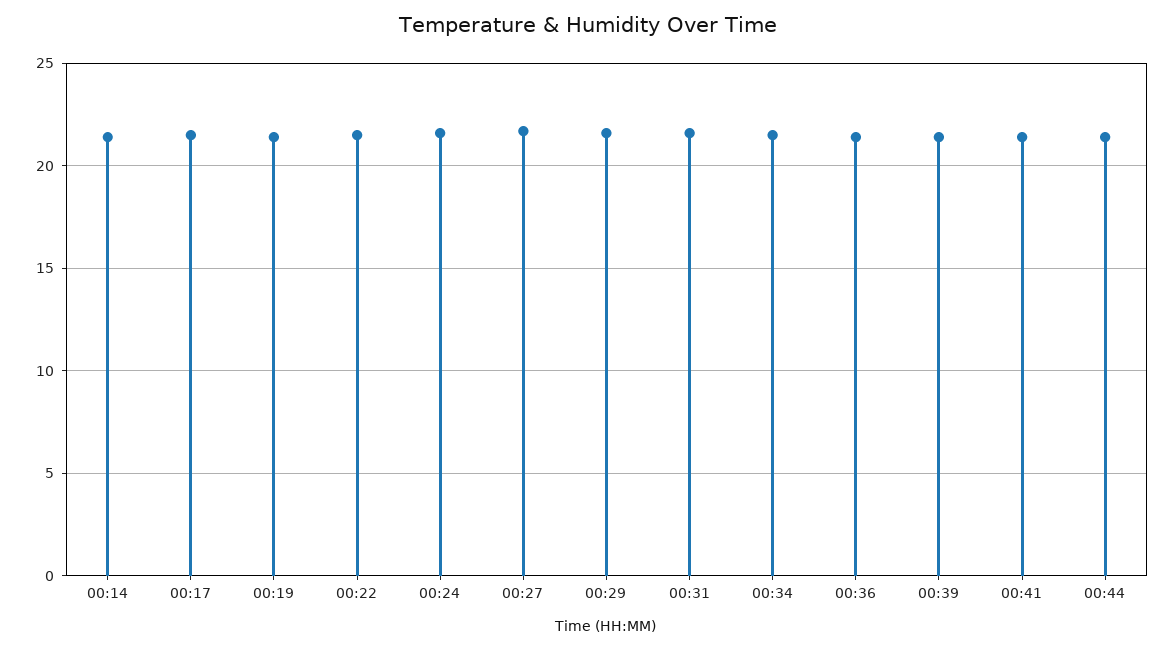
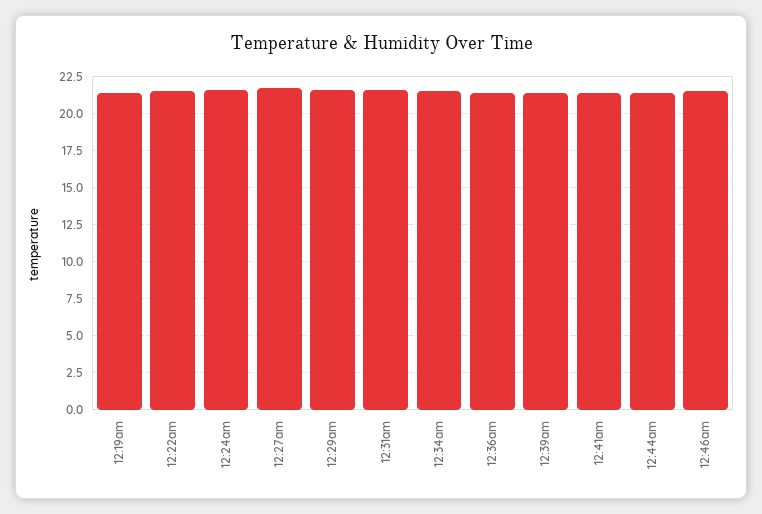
00:14: 21.5 -> none
00:17: 21.5 -> none
12:46am: none -> 21.5

